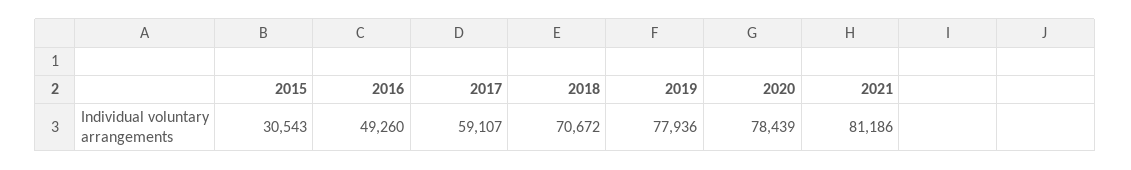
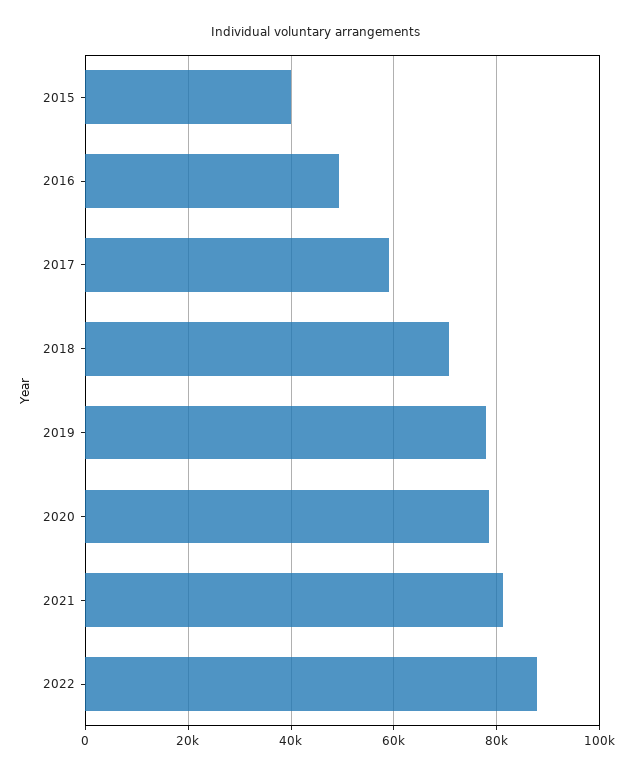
2015: 30543 -> 40000
2022: none -> 88000

